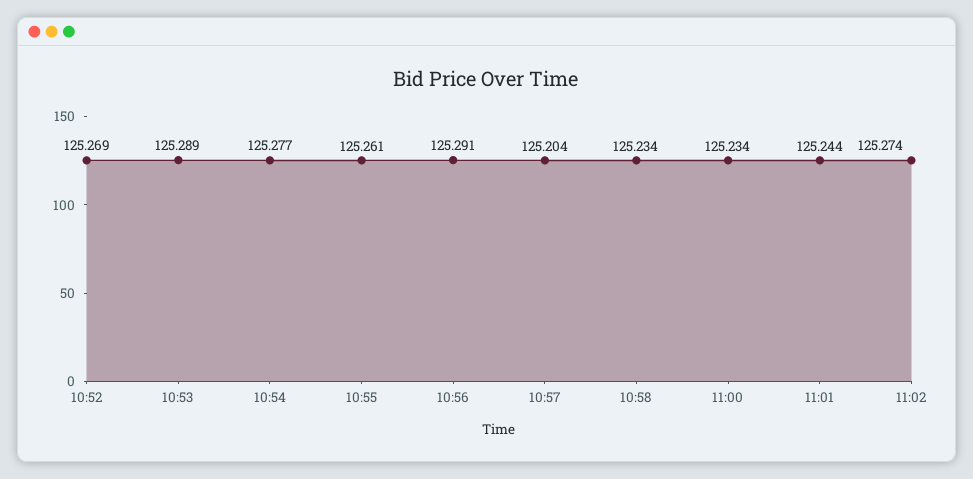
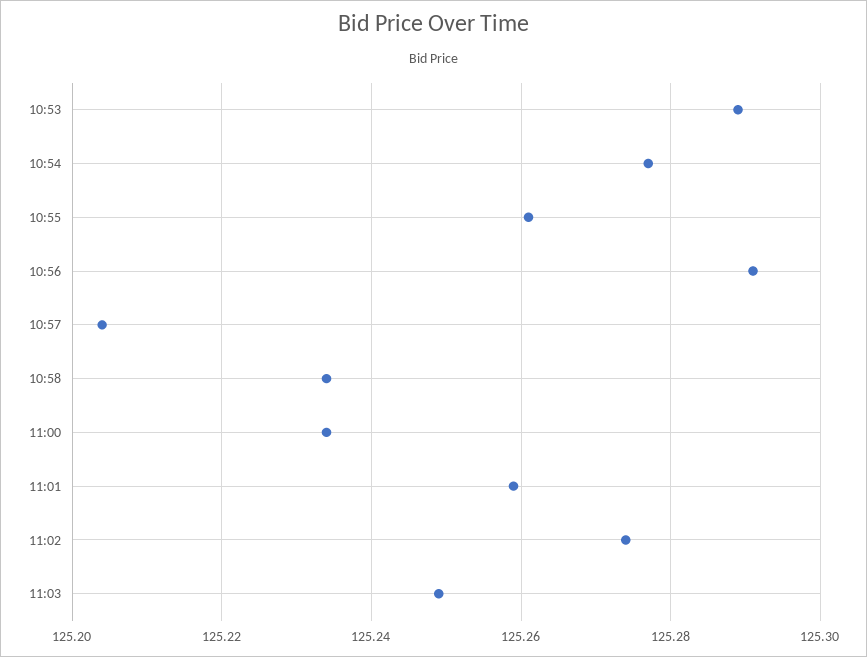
10:52: 125.269 -> none
11:01: 125.244 -> 125.26
11:03: none -> 125.25

